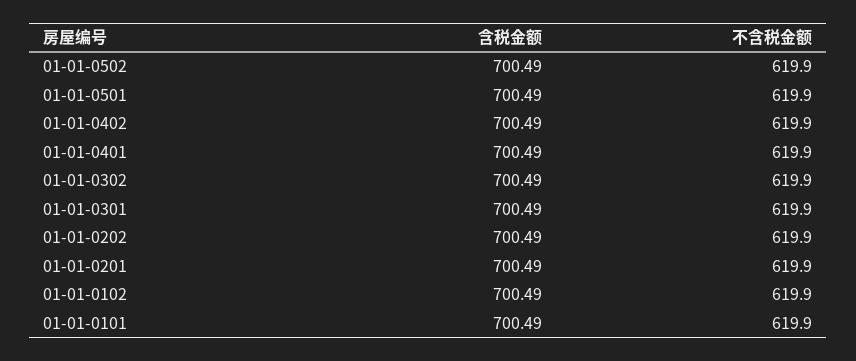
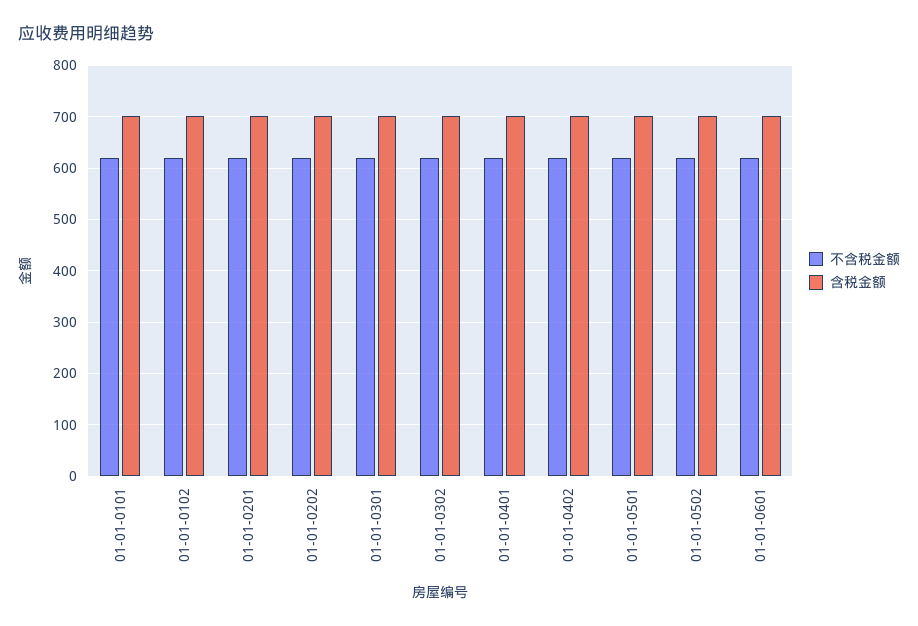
不含税金额, 01-01-0601: none -> 620
含税金额, 01-01-0601: none -> 700

